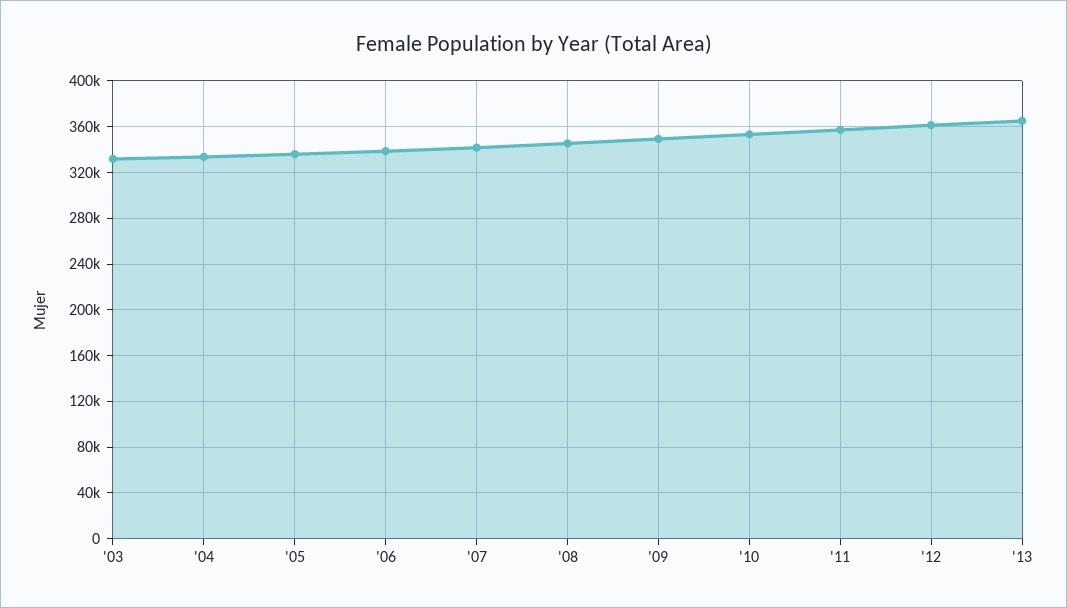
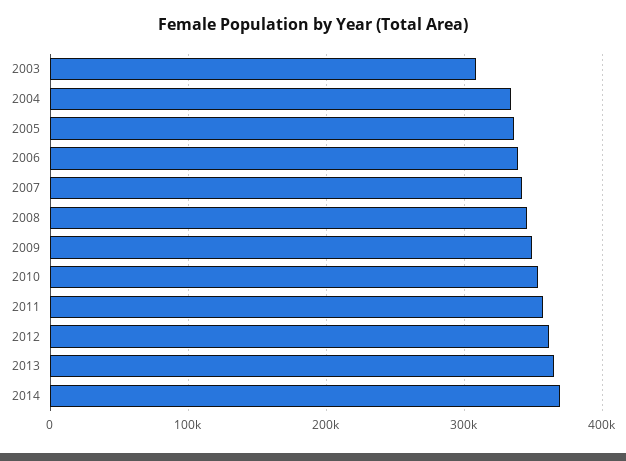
'03: 330000 -> 310000
2014: none -> 370000

